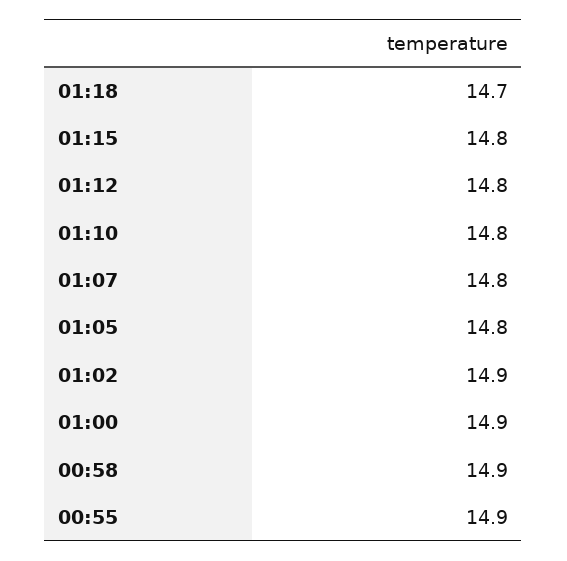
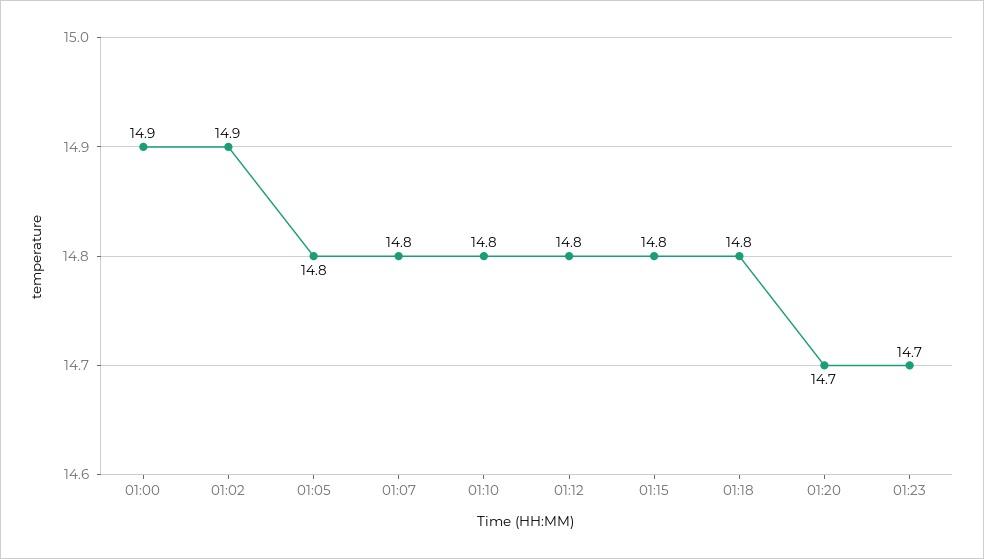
01:18: 14.7 -> 14.8
00:58: 14.9 -> none
00:55: 14.9 -> none
01:20: none -> 14.7
01:23: none -> 14.7

